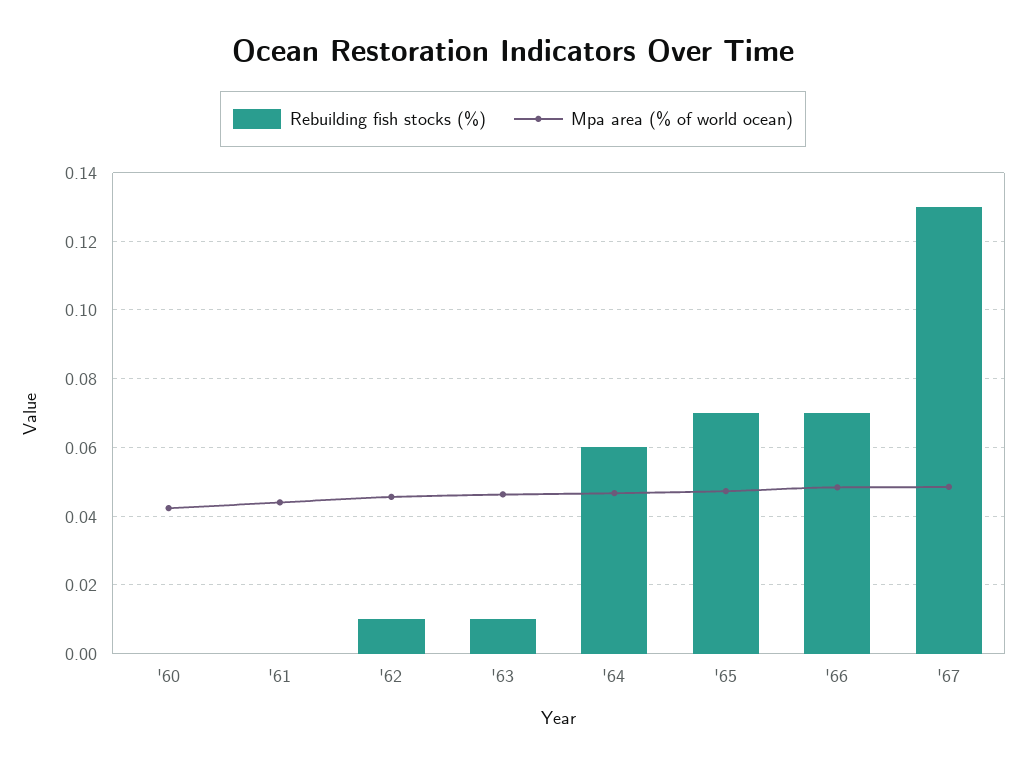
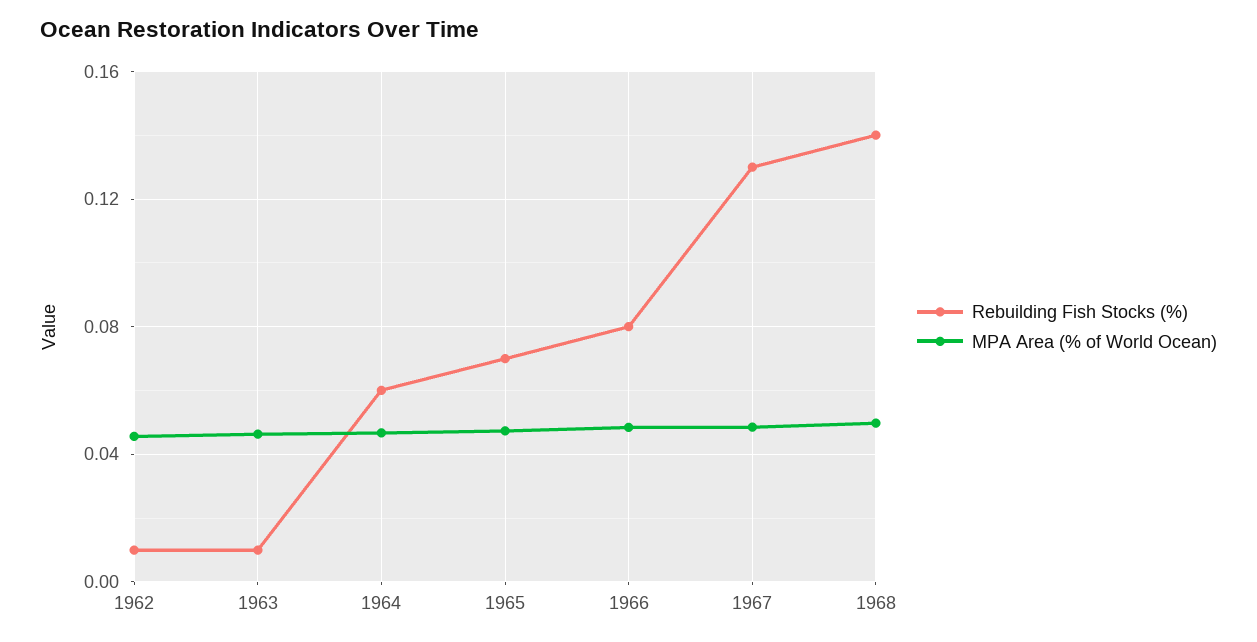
Rebuilding fish stocks (%), '60: 0 -> none
Mpa area (% of world ocean), '60: 0.042 -> none
Rebuilding fish stocks (%), '61: 0 -> none
Mpa area (% of world ocean), '61: 0.044 -> none
Rebuilding fish stocks (%), '66: 0.07 -> 0.08
Rebuilding fish stocks (%), 1968: none -> 0.14
Mpa area (% of world ocean), 1968: none -> 0.05

